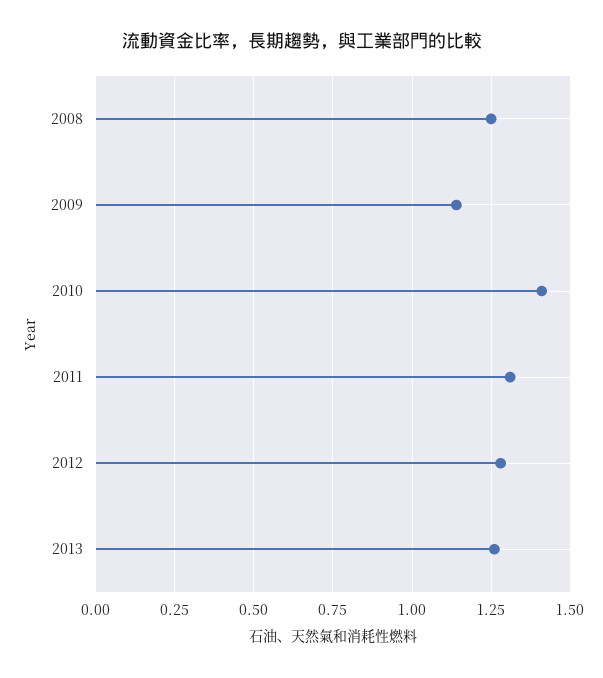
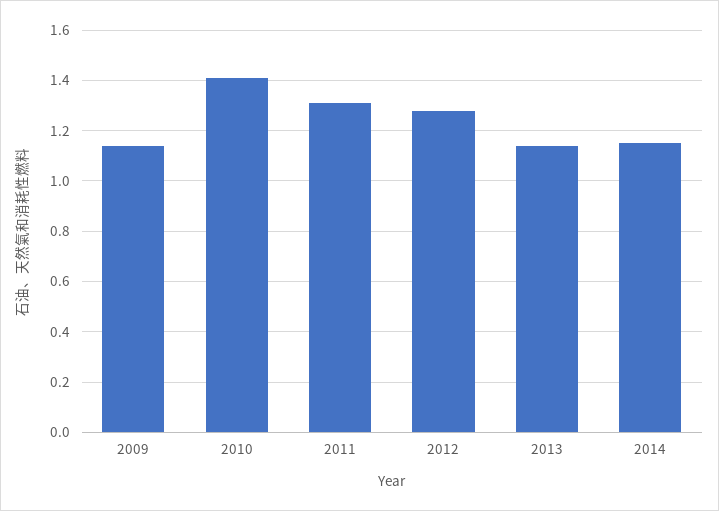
2008: 1.25 -> none
2013: 1.25 -> 1.15
2014: none -> 1.15

